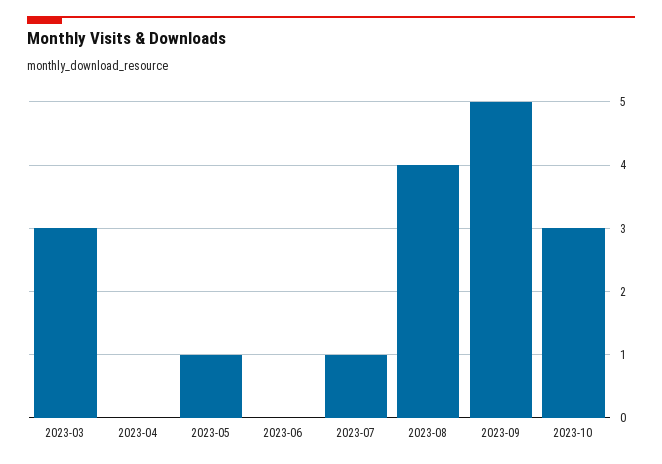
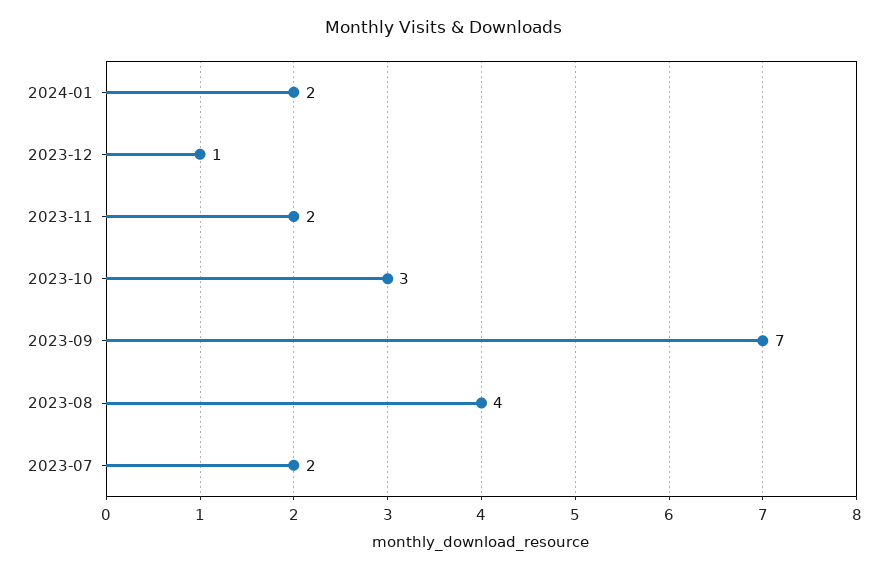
2023-03: 3 -> none
2023-04: 0 -> none
2023-05: 1 -> none
2023-06: 0 -> none
2023-07: 1 -> 2
2023-09: 5 -> 7
2024-01: none -> 2
2023-12: none -> 1
2023-11: none -> 2

